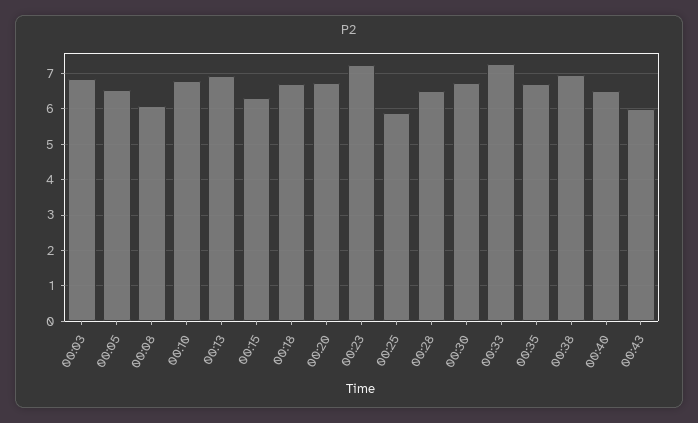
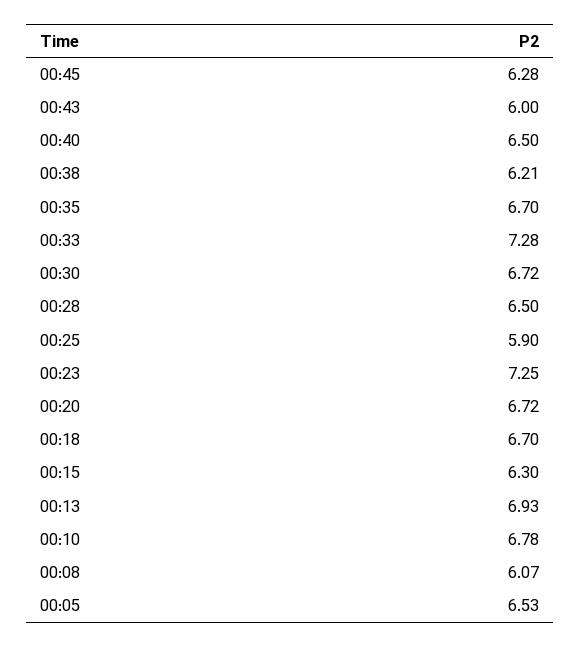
00:03: 6.8 -> none
00:38: 7 -> 6.21
00:45: none -> 6.28

